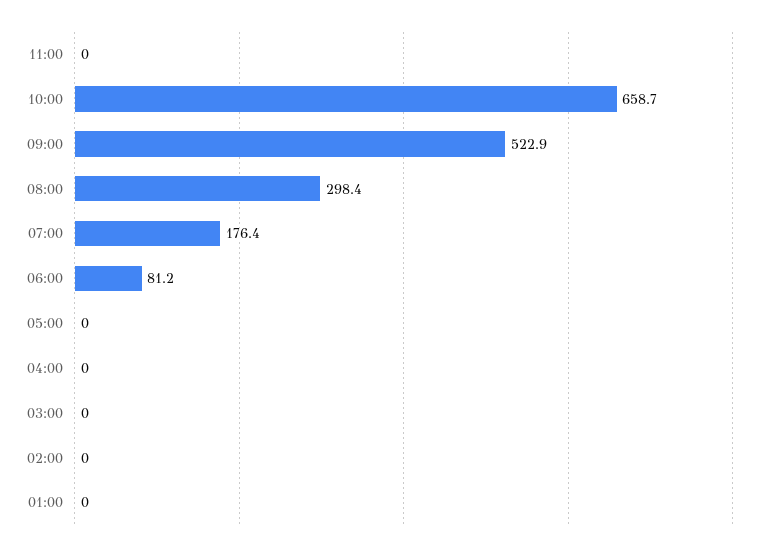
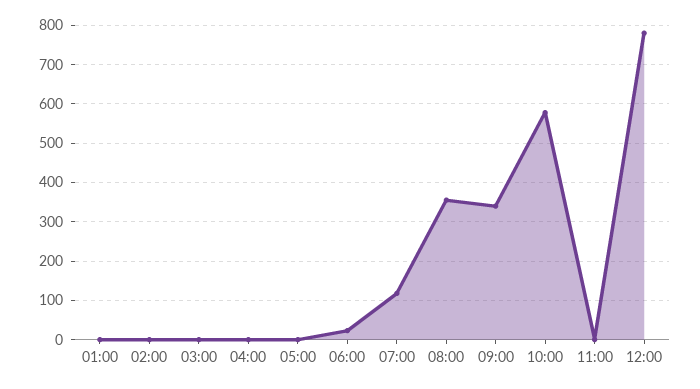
10:00: 658.7 -> 580
09:00: 522.9 -> 340
08:00: 298.4 -> 360
07:00: 176.4 -> 120
06:00: 81.2 -> 20
12:00: none -> 780

